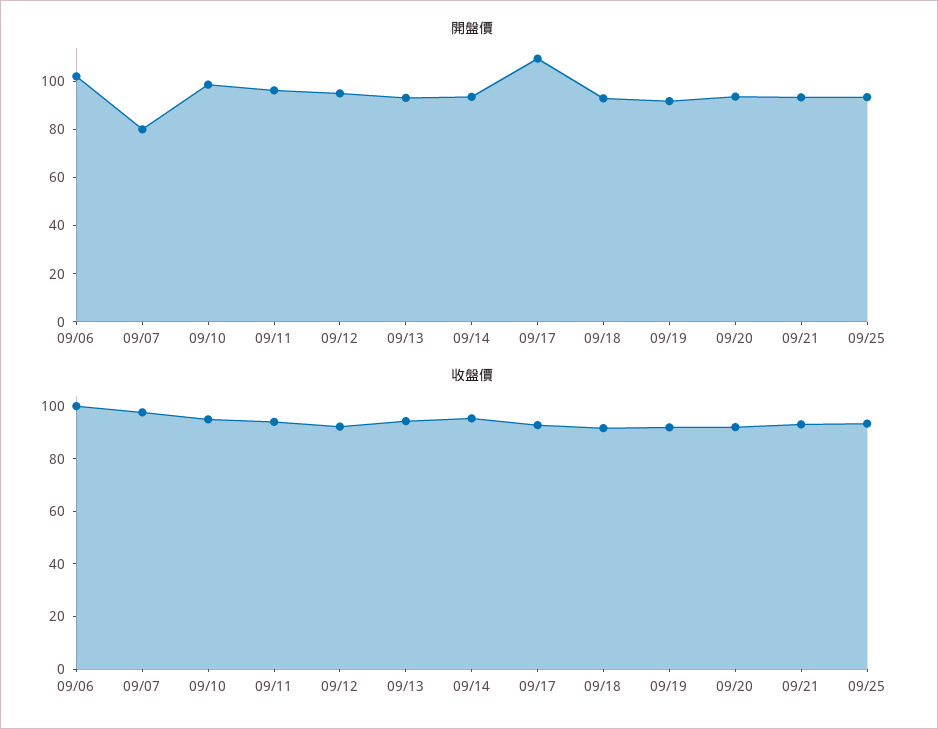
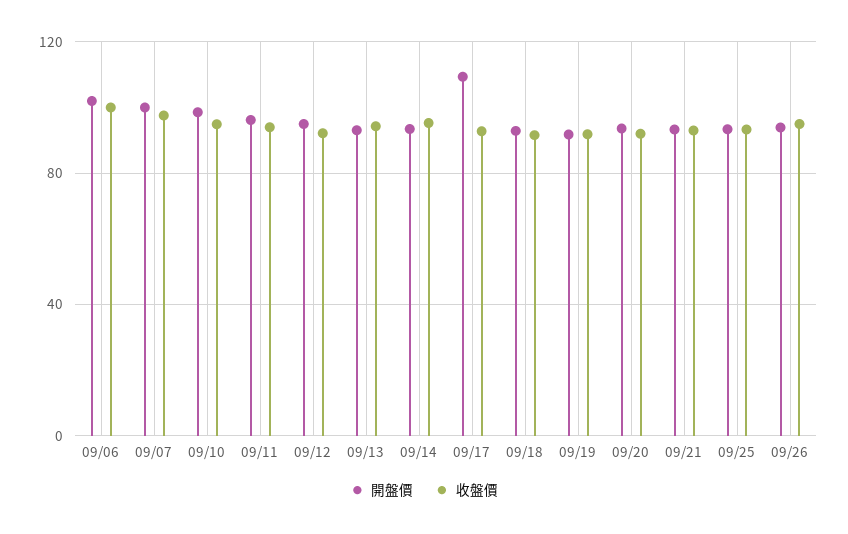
開盤價, 09/07: 80 -> 100
開盤價, 09/26: none -> 95
收盤價, 09/26: none -> 95

